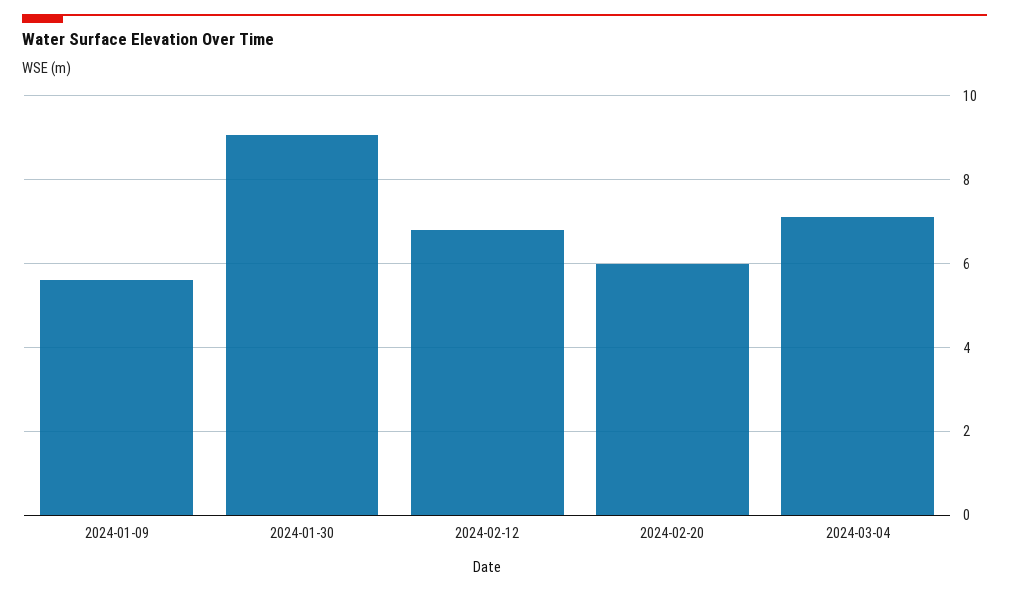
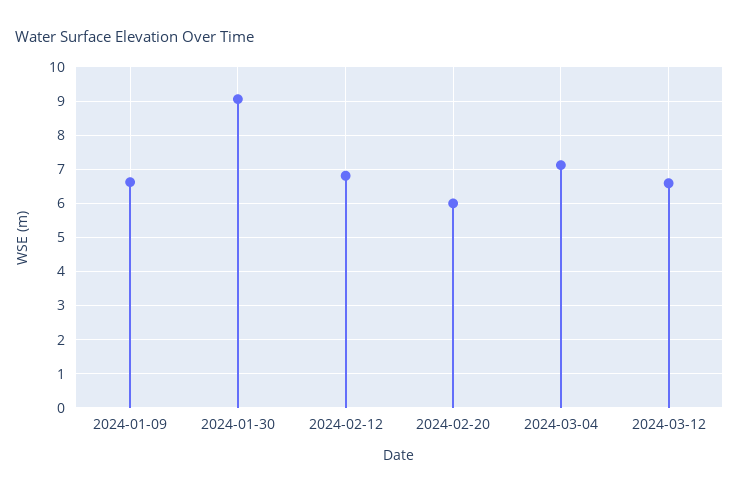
2024-01-09: 5.6 -> 6.6
2024-03-12: none -> 6.6

